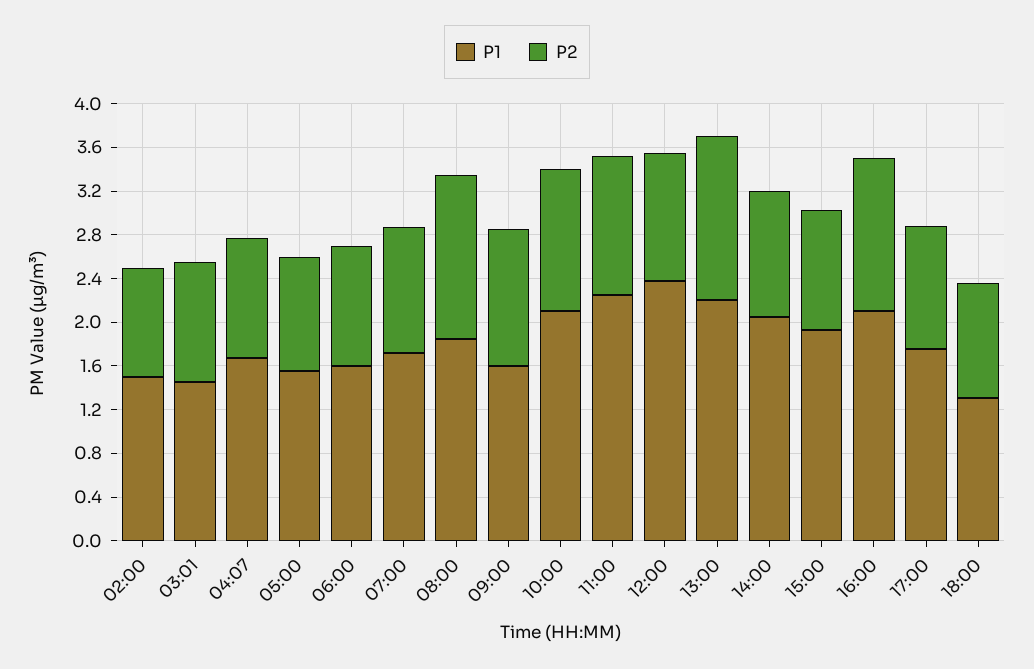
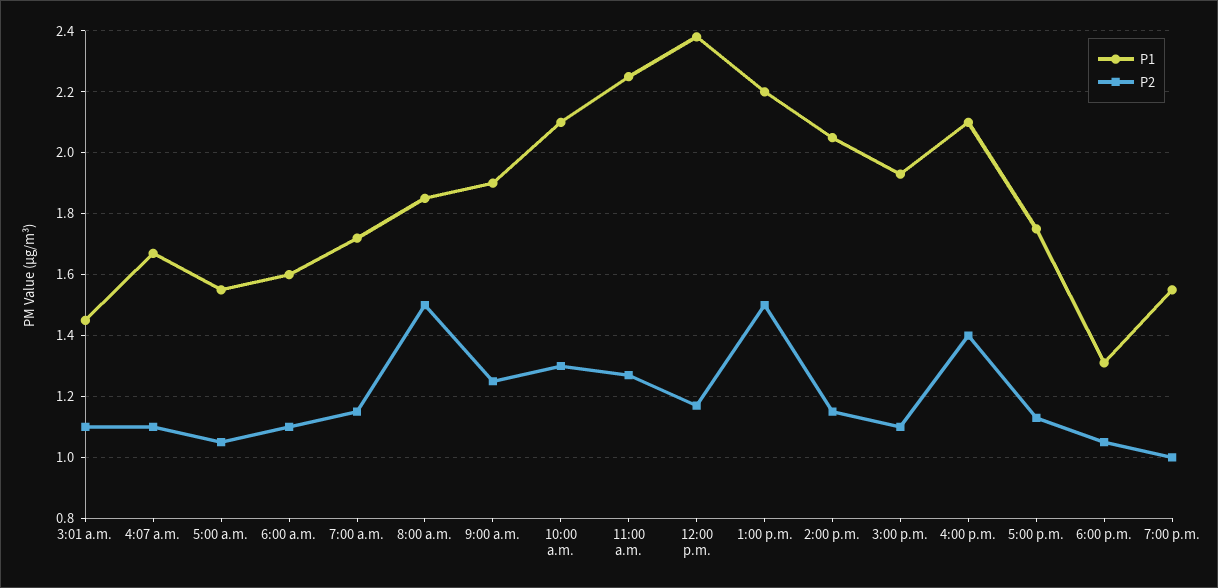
P1, 02:00: 1.5 -> none
P2, 02:00: 1 -> none
P1, 09:00: 1.6 -> 1.9
P1, 7:00 p.m.: none -> 1.55
P2, 7:00 p.m.: none -> 1

